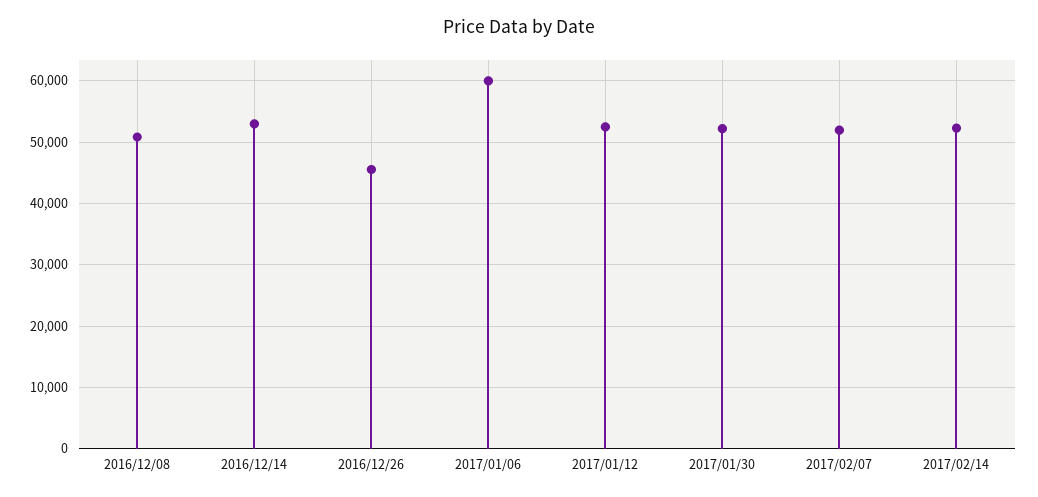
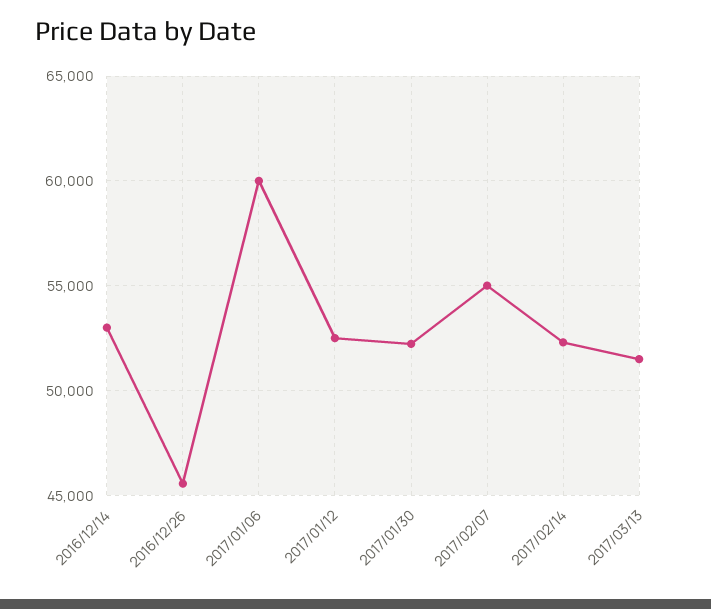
2016/12/08: 51000 -> none
2017/02/07: 52000 -> 55000
2017/03/13: none -> 51500

